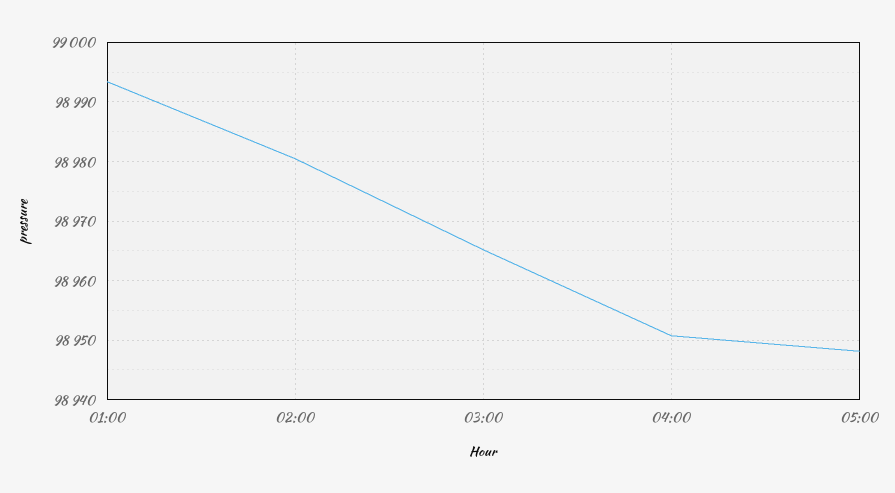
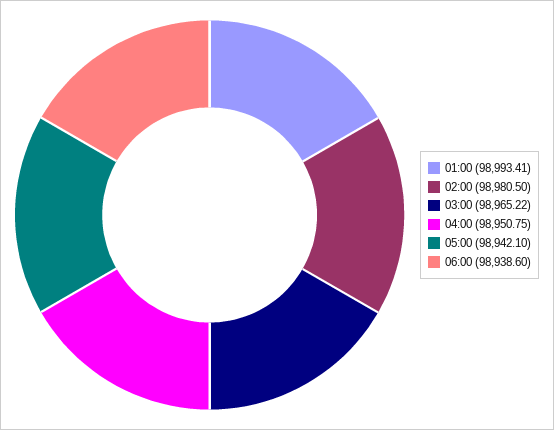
05:00: 98948 -> 98942.1
06:00: none -> 98938.6

